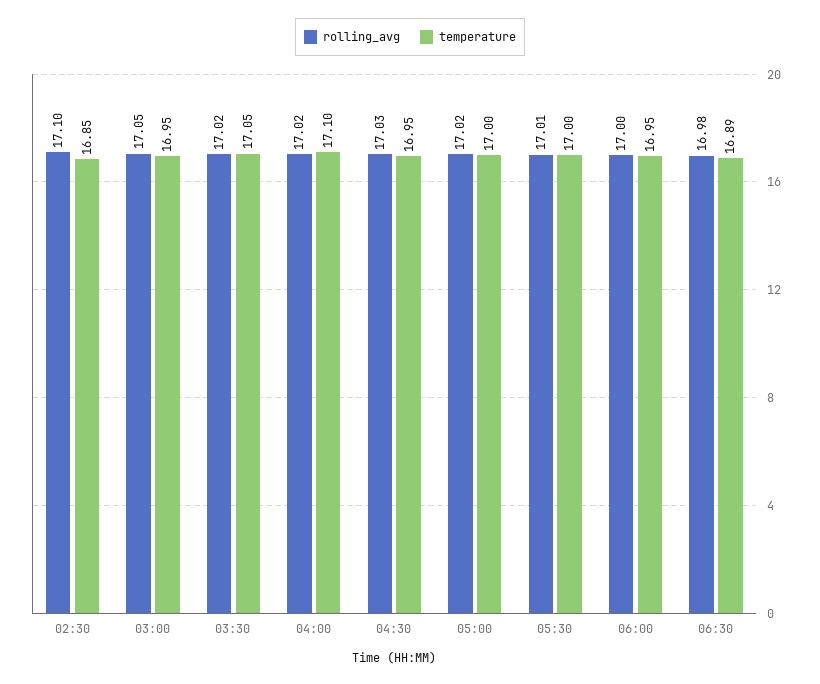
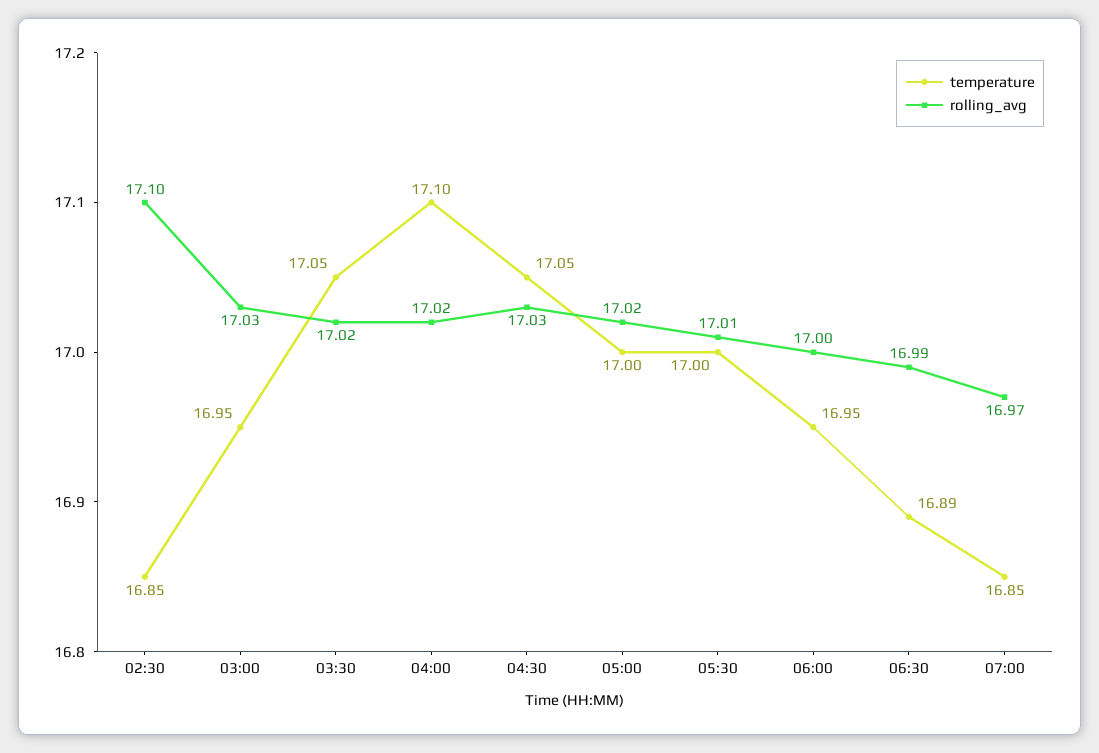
rolling_avg, 03:00: 17.05 -> 17.03
temperature, 04:30: 16.95 -> 17.05
rolling_avg, 06:30: 16.98 -> 16.99
temperature, 07:00: none -> 16.85
rolling_avg, 07:00: none -> 16.97

